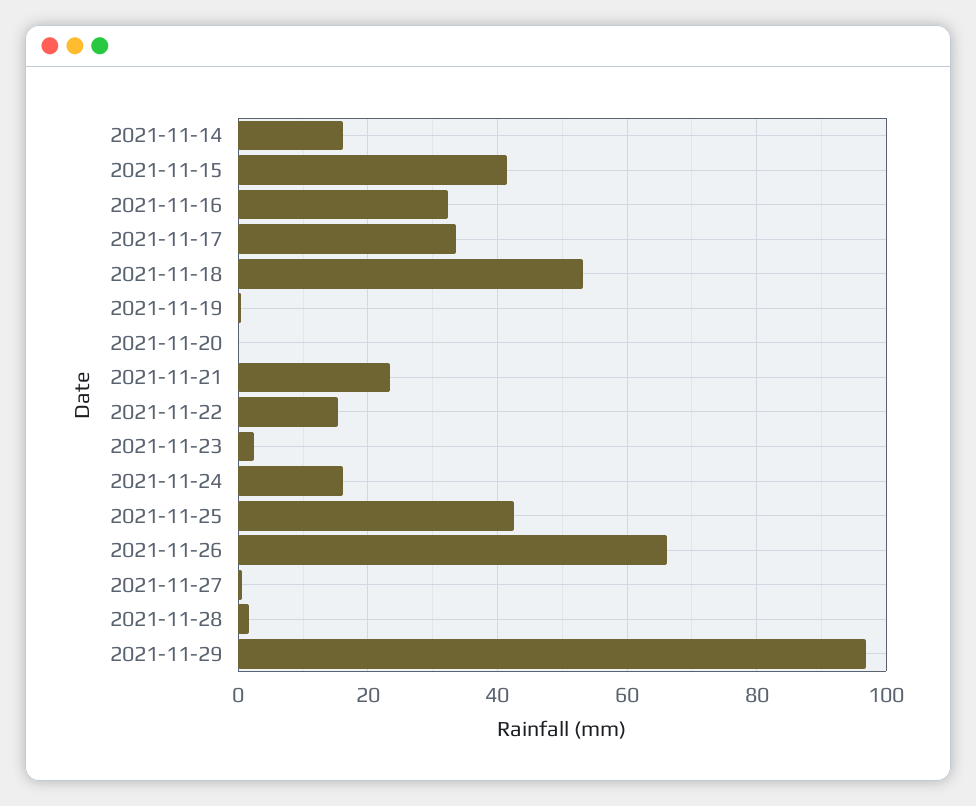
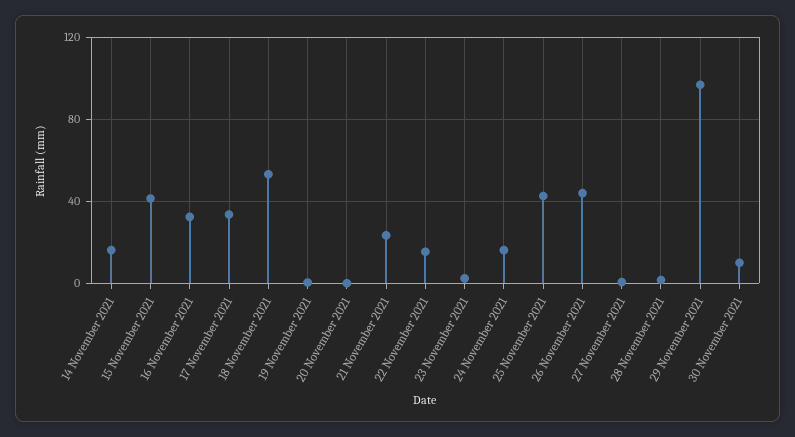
2021-11-26: 66 -> 45
30 November 2021: none -> 10

